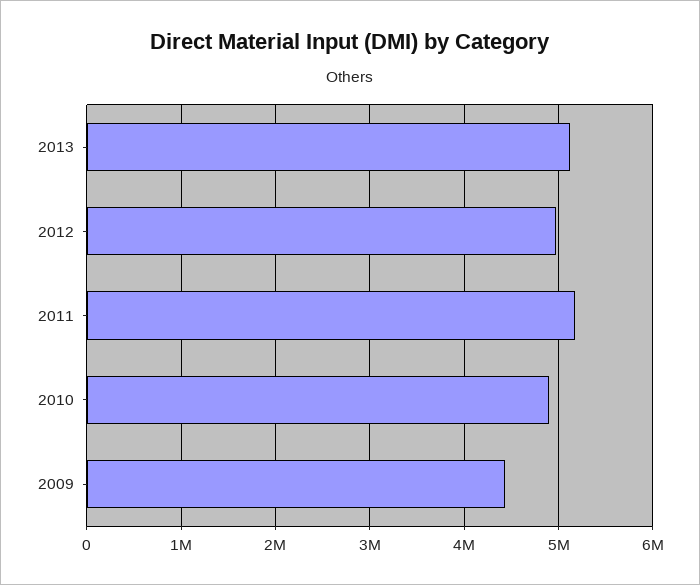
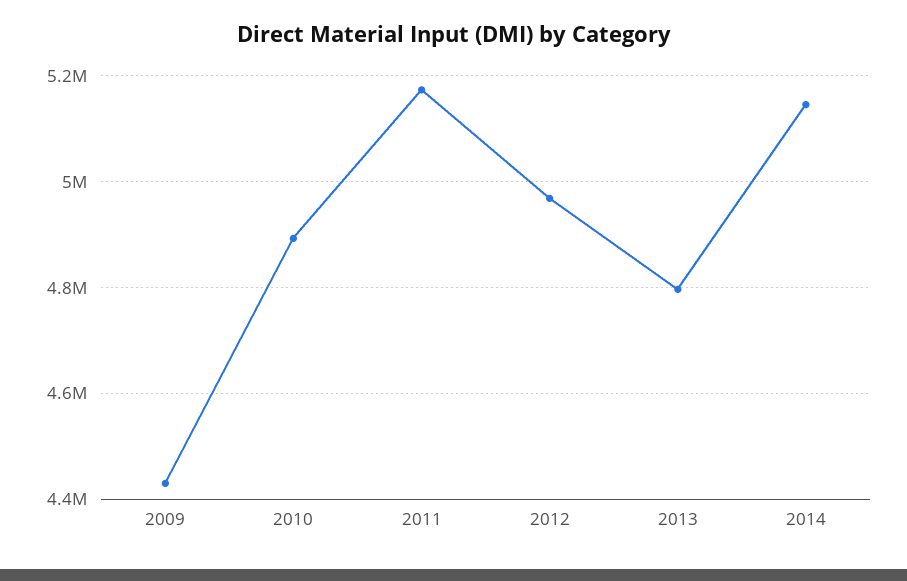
2013: 5100000 -> 4800000
2014: none -> 5140000

